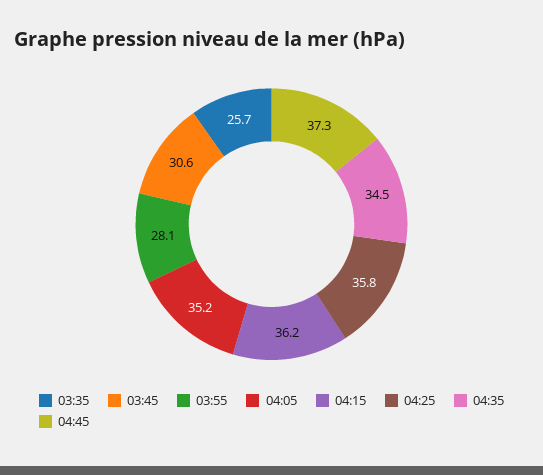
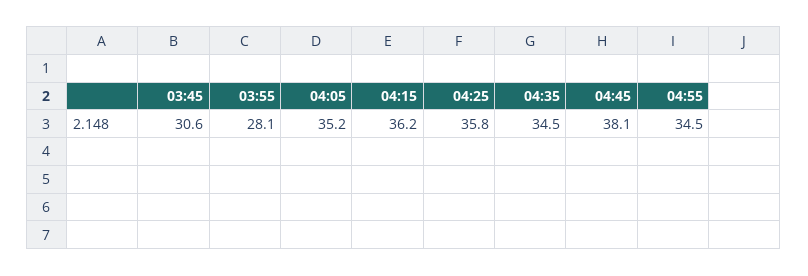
03:35: 25.7 -> none
04:45: 37.3 -> 38.1
04:55: none -> 34.5

